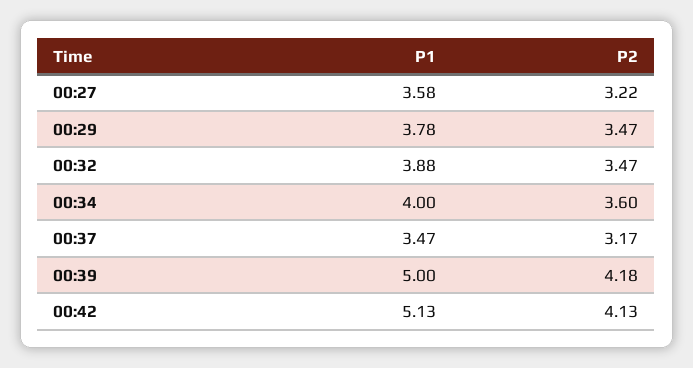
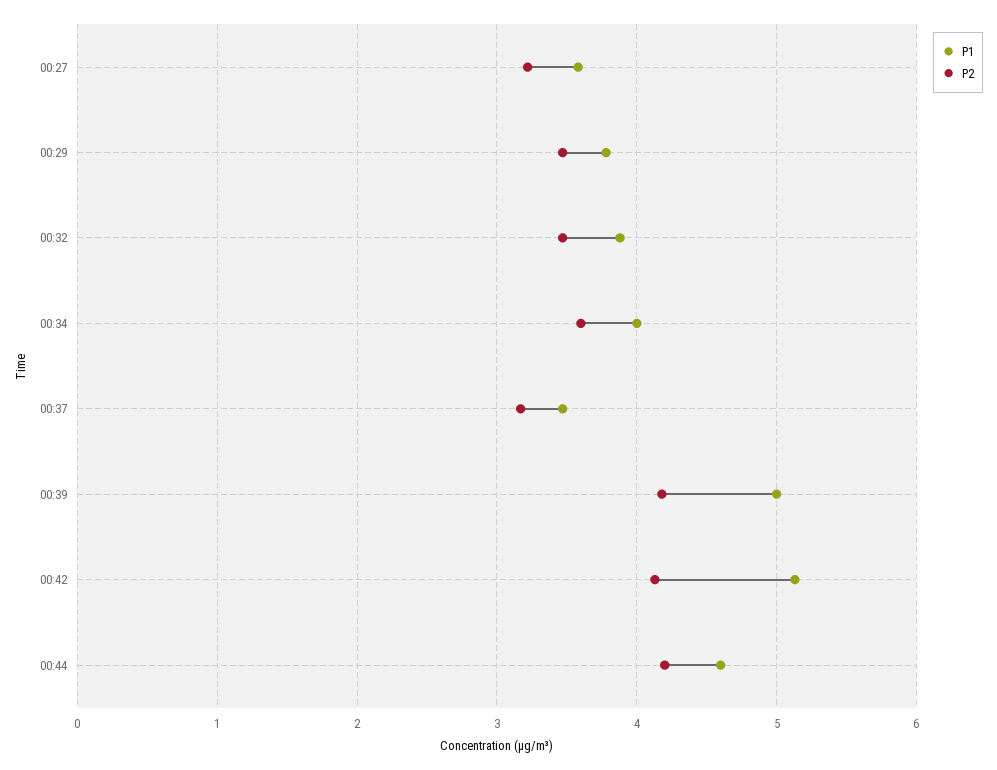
P1, 00:44: none -> 4.6
P2, 00:44: none -> 4.2

